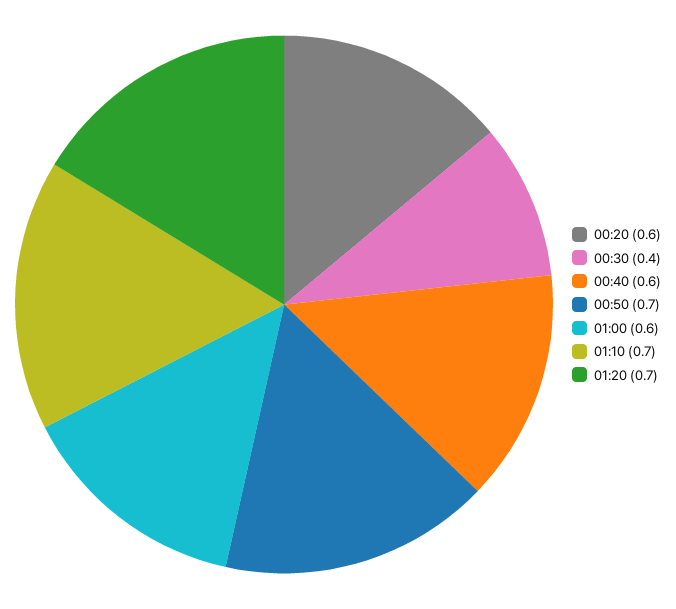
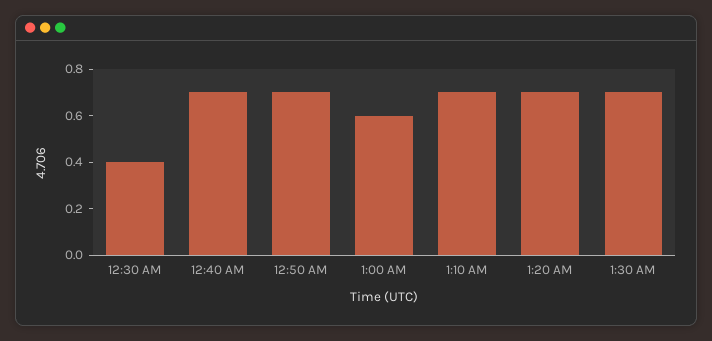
00:20: 0.6 -> none
00:40: 0.6 -> 0.7
1:30 AM: none -> 0.7

